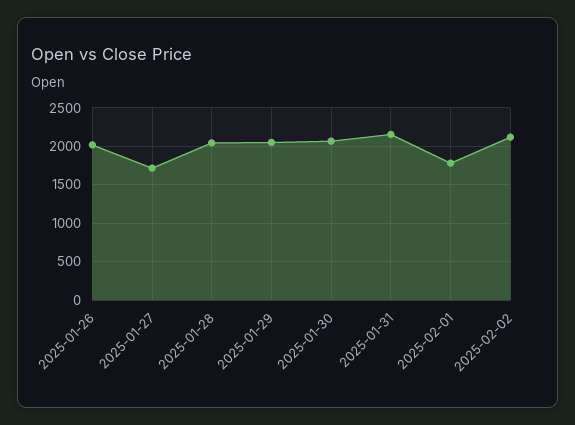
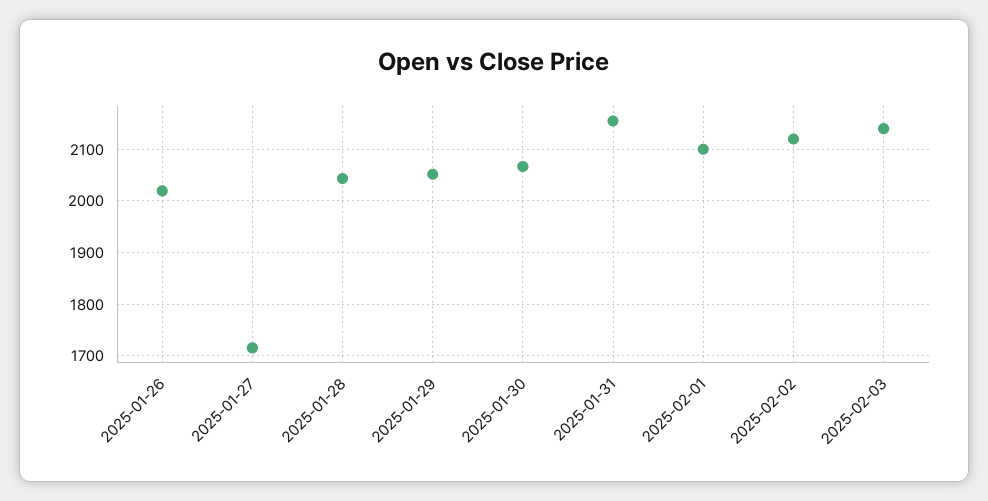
2025-02-01: 1800 -> 2100
2025-02-03: none -> 2140

